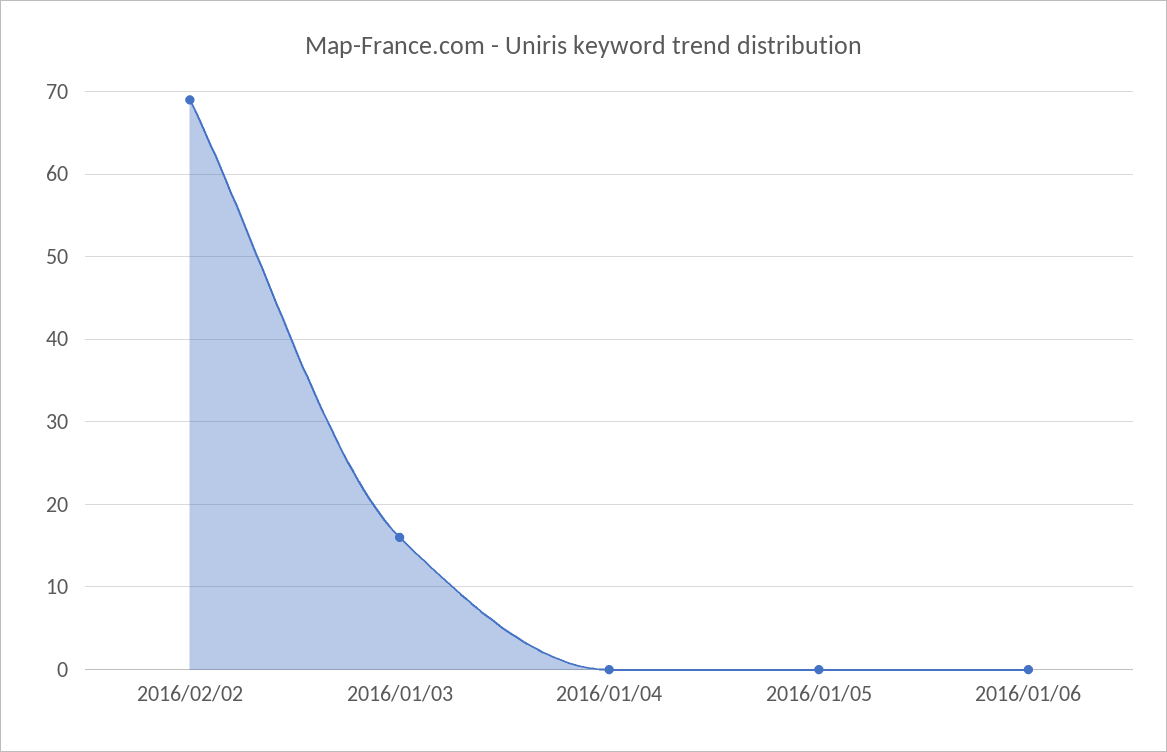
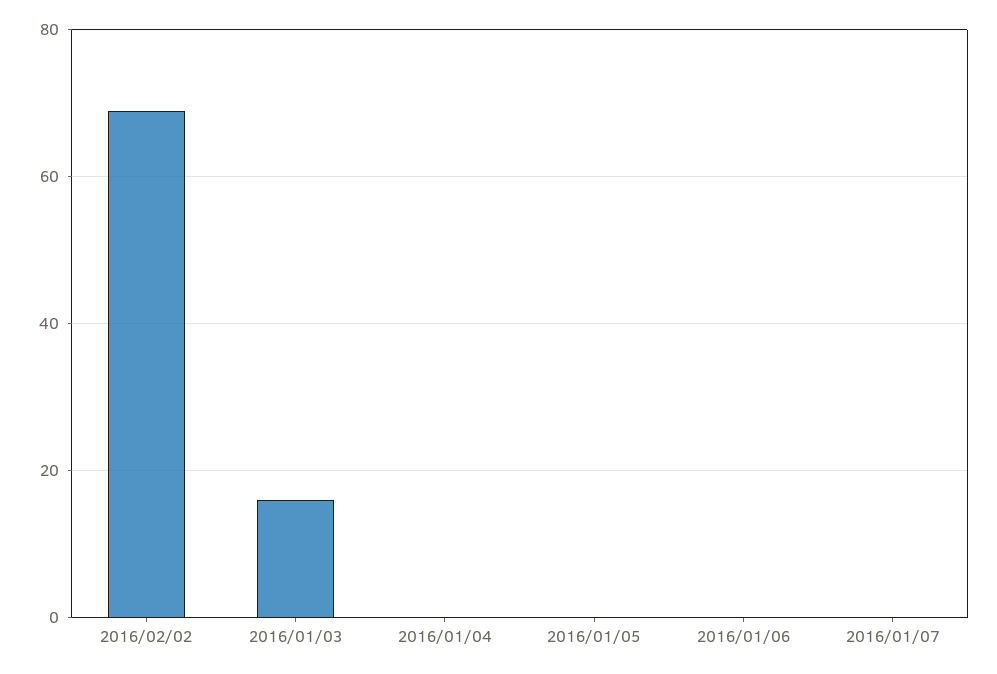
2016/01/07: none -> 0

